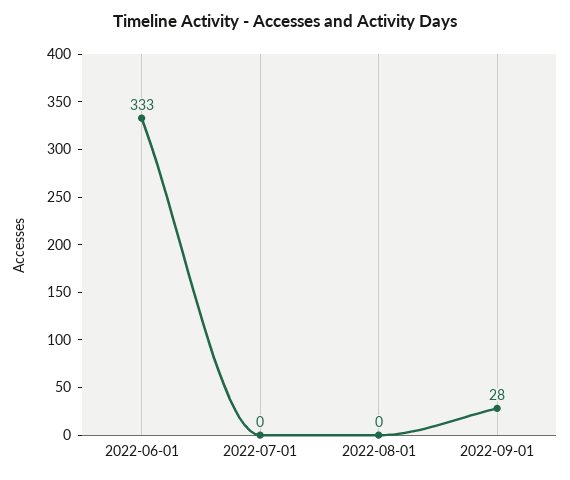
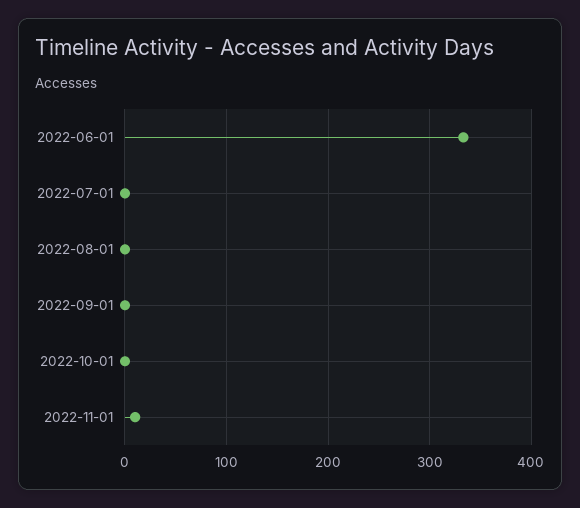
2022-09-01: 28 -> 0
2022-10-01: none -> 0
2022-11-01: none -> 10

